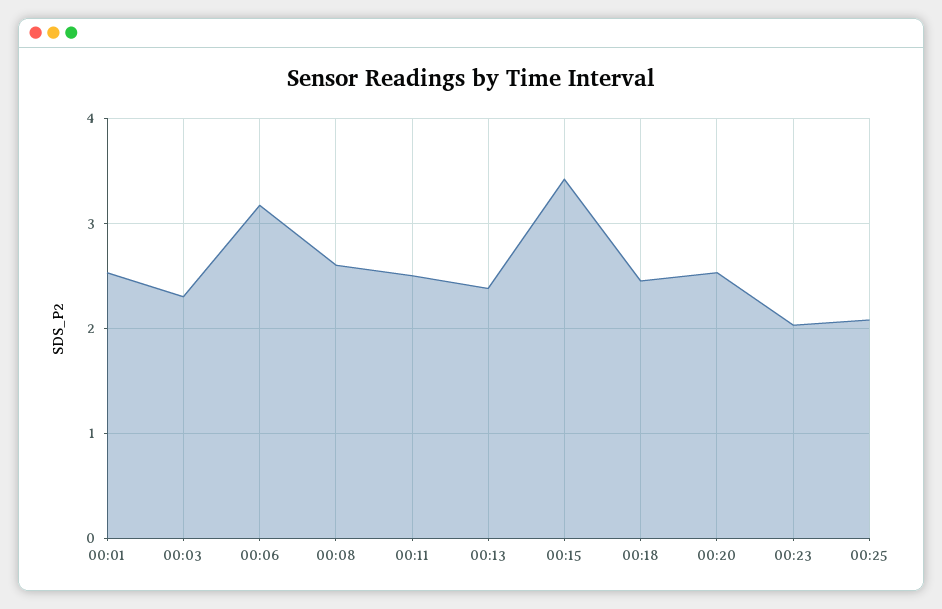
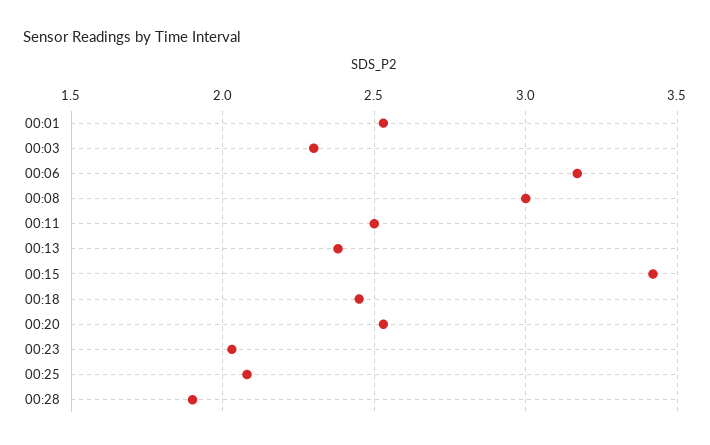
00:08: 2.6 -> 3
00:28: none -> 1.9

